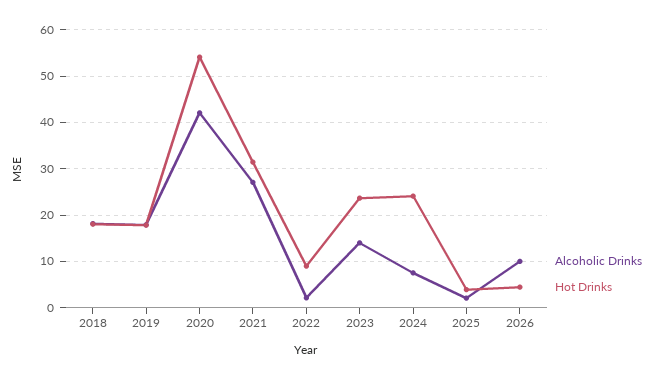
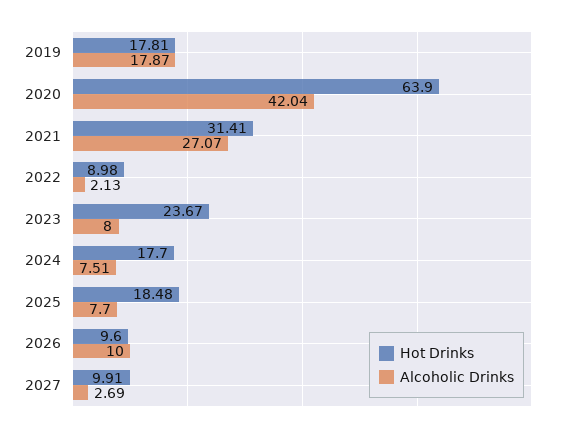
Alcoholic Drinks, 2018: 18 -> none
Hot Drinks, 2018: 18 -> none
Hot Drinks, 2020: 54 -> 63.9
Alcoholic Drinks, 2023: 14 -> 8
Hot Drinks, 2024: 24 -> 17.7
Alcoholic Drinks, 2025: 2 -> 7.7
Hot Drinks, 2025: 4 -> 18.48
Hot Drinks, 2026: 4 -> 9.6
Hot Drinks, 2027: none -> 9.91
Alcoholic Drinks, 2027: none -> 2.69

